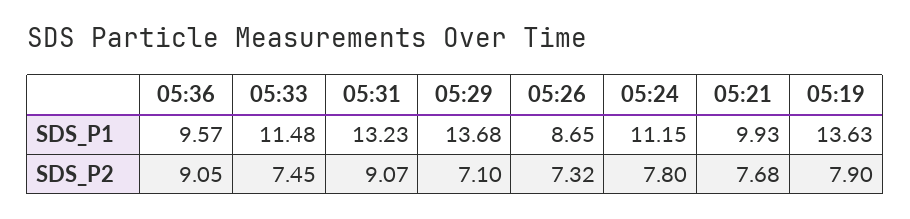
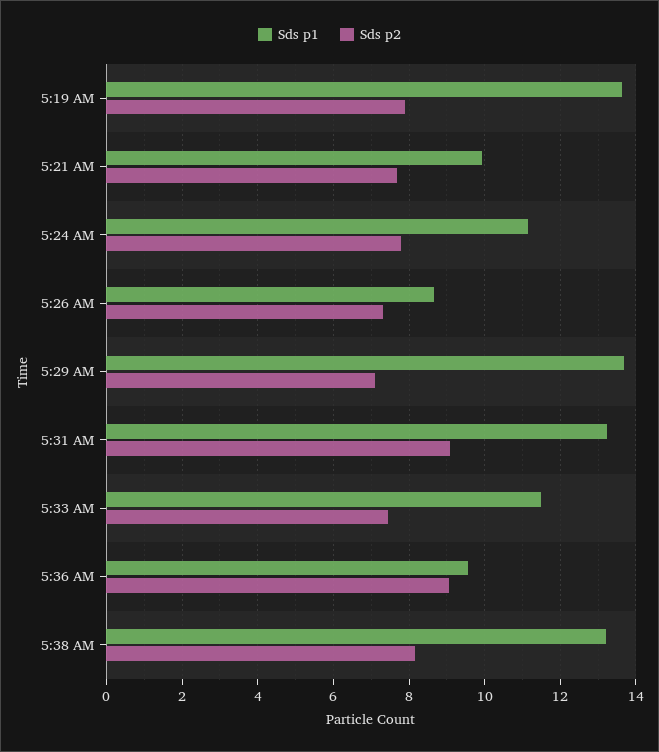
SDS_P1, 5:38 AM: none -> 13.2
SDS_P2, 5:38 AM: none -> 8.2

